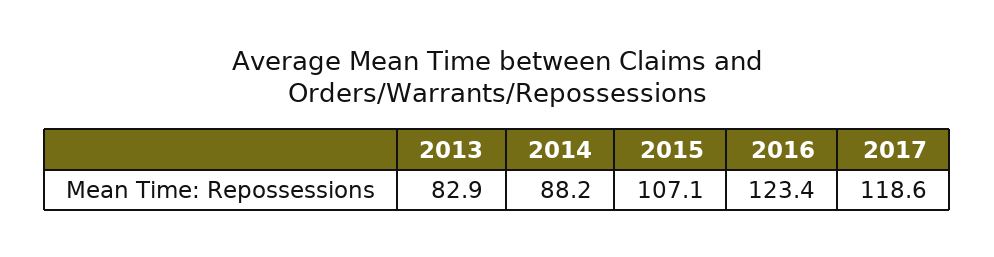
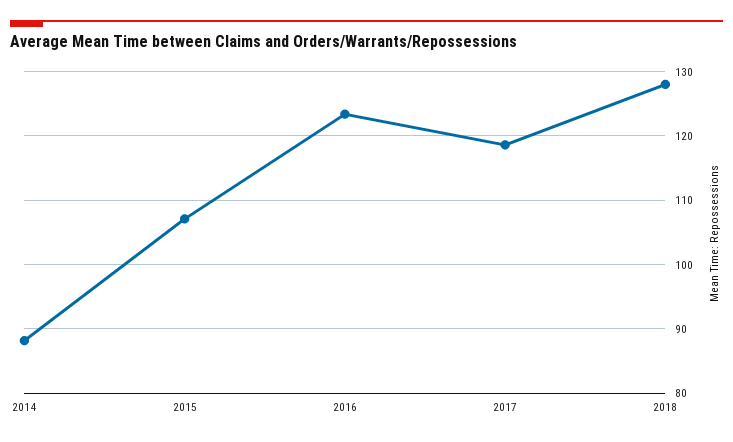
2013: 82.9 -> none
2018: none -> 128

